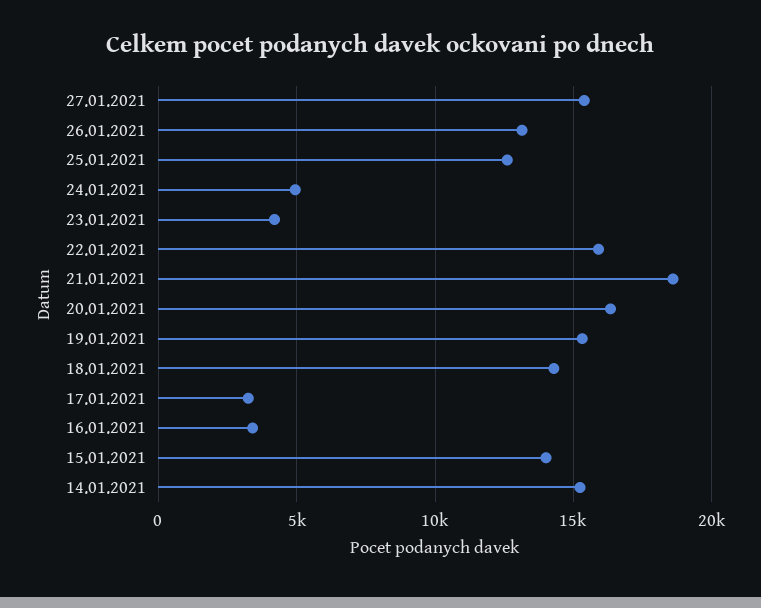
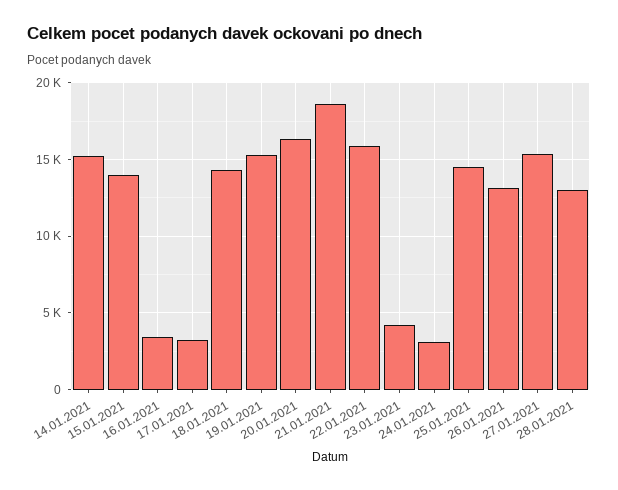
25.01.2021: 12500 -> 14500
24.01.2021: 5000 -> 3000
28.01.2021: none -> 13000

